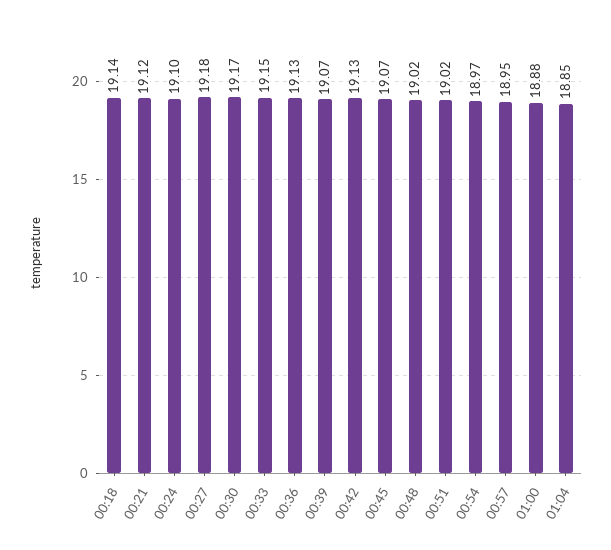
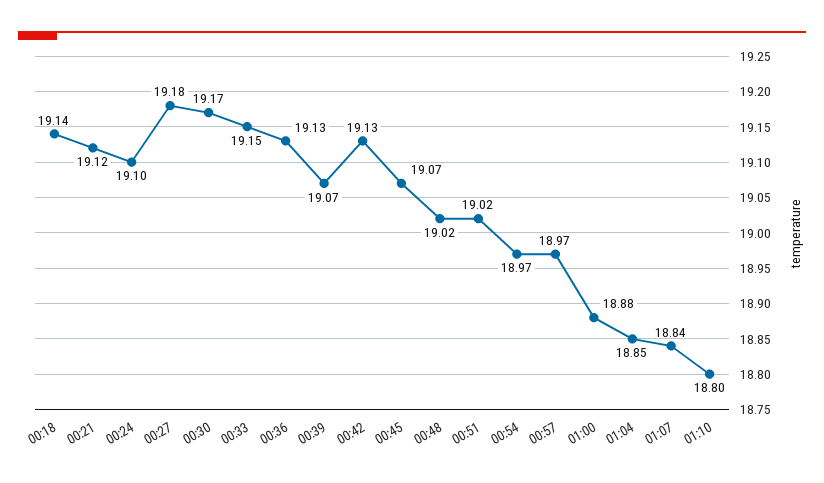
00:57: 18.95 -> 18.97
01:07: none -> 18.84
01:10: none -> 18.8

